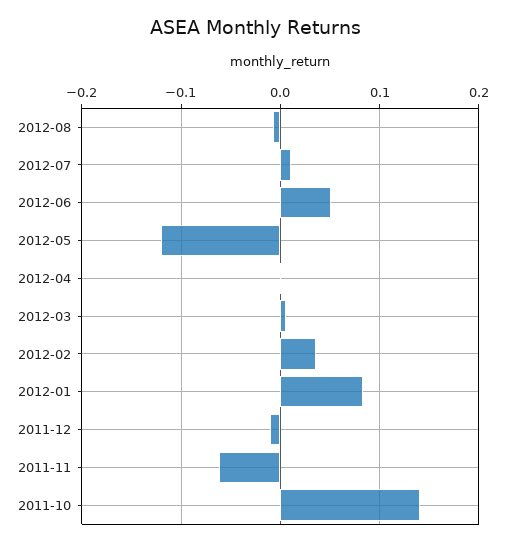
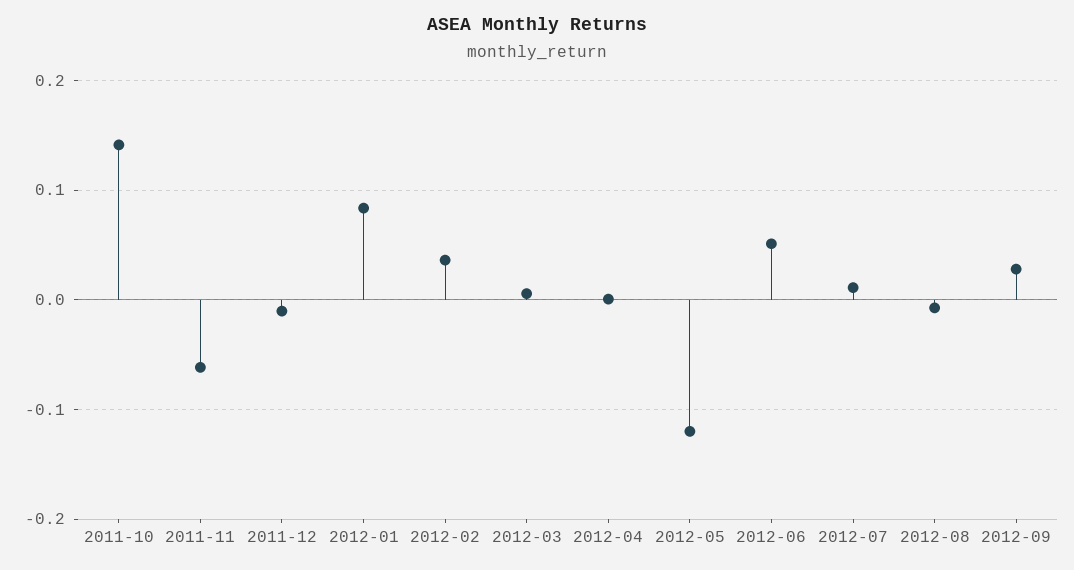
2012-09: none -> 0.03

